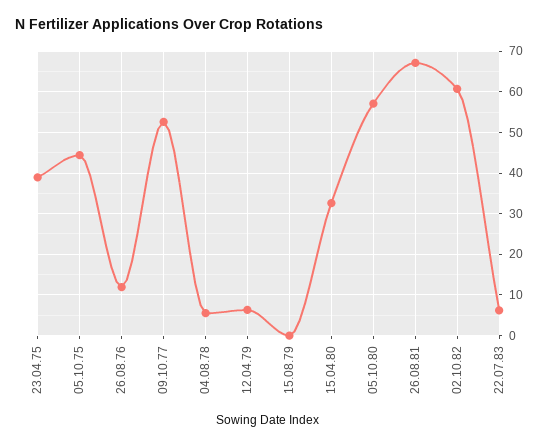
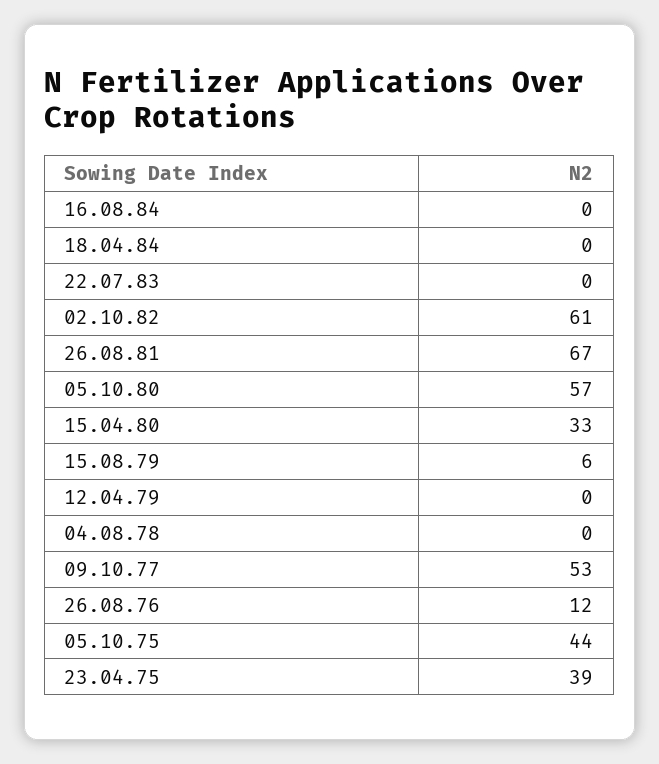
04.08.78: 6 -> 0
12.04.79: 6 -> 0
15.08.79: 0 -> 6
22.07.83: 6 -> 0
16.08.84: none -> 0
18.04.84: none -> 0

